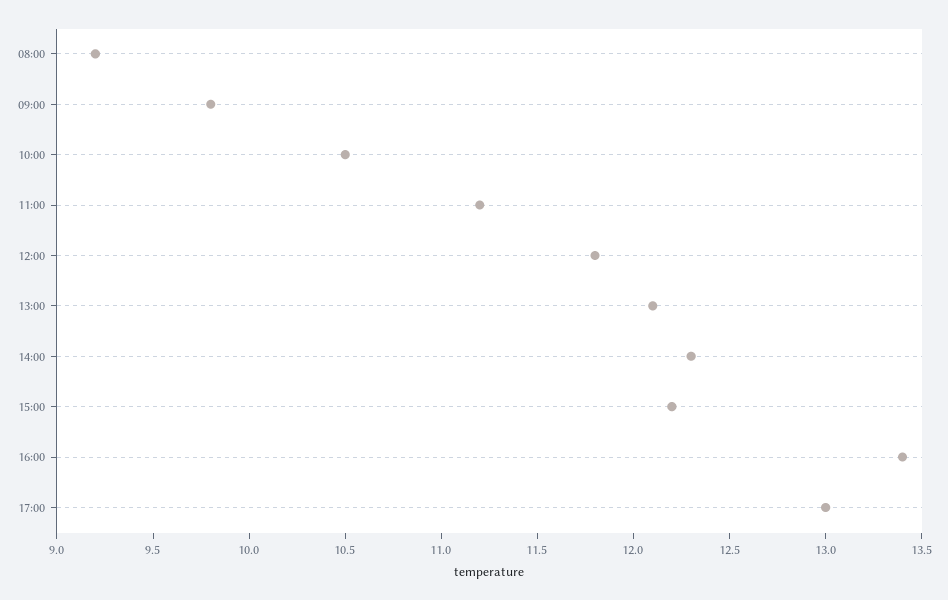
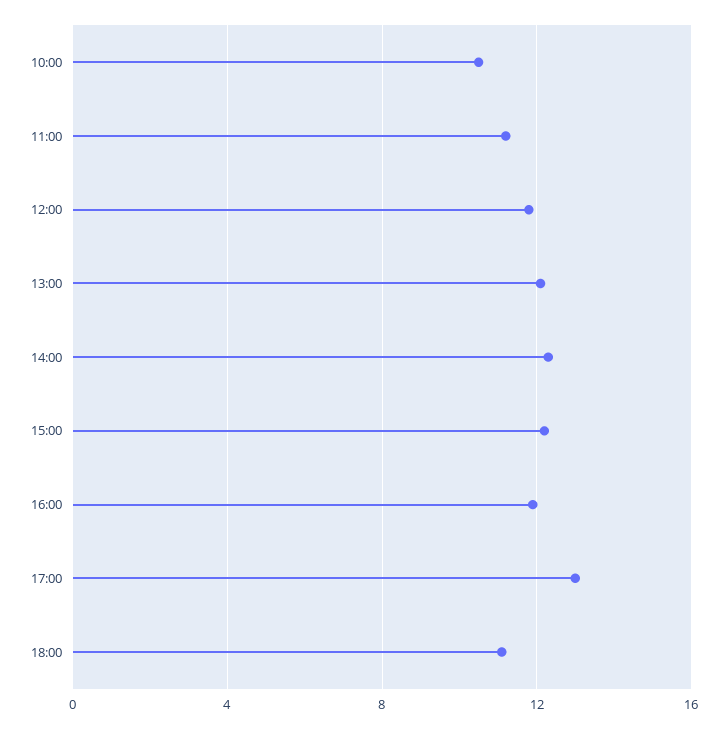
08:00: 9.2 -> none
09:00: 9.8 -> none
16:00: 13.4 -> 12
18:00: none -> 11

